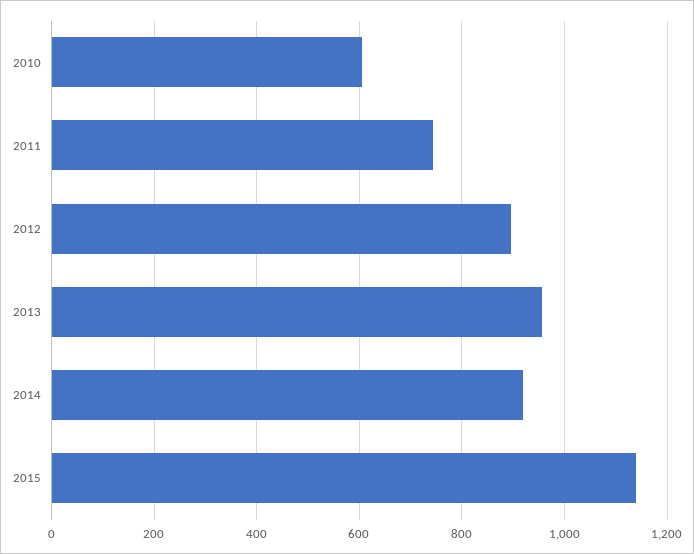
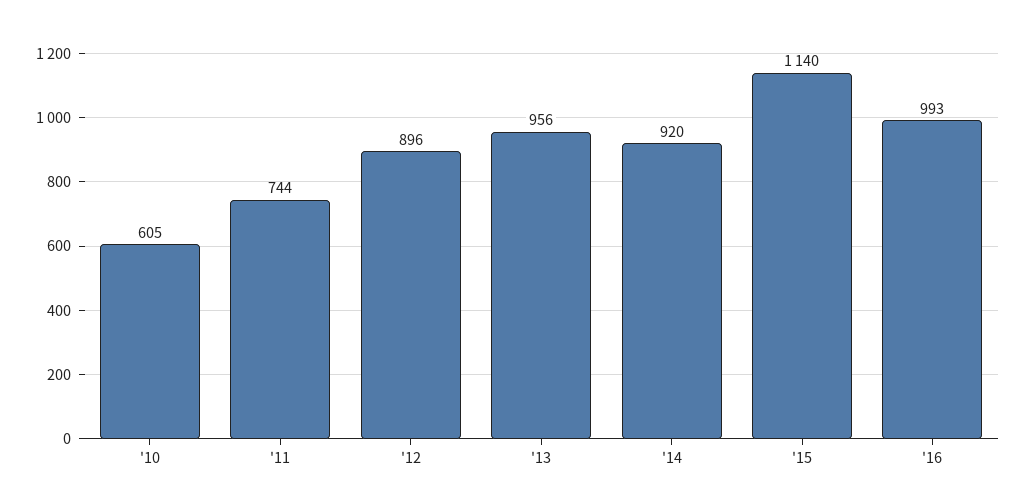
'16: none -> 993

